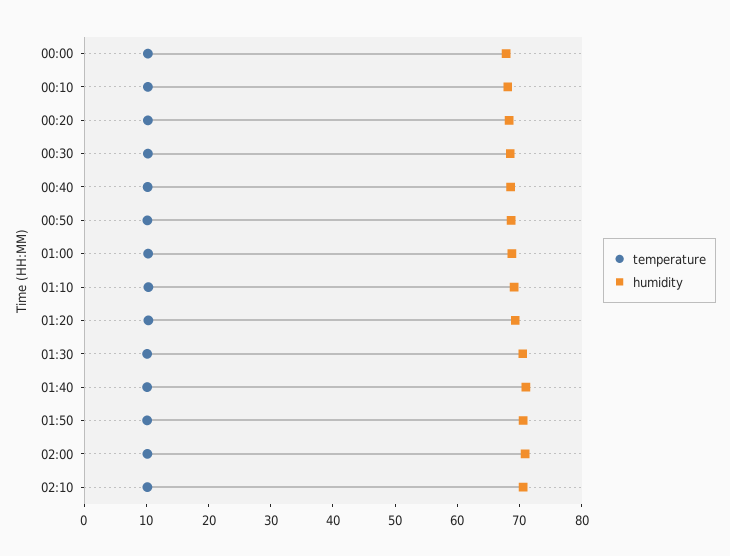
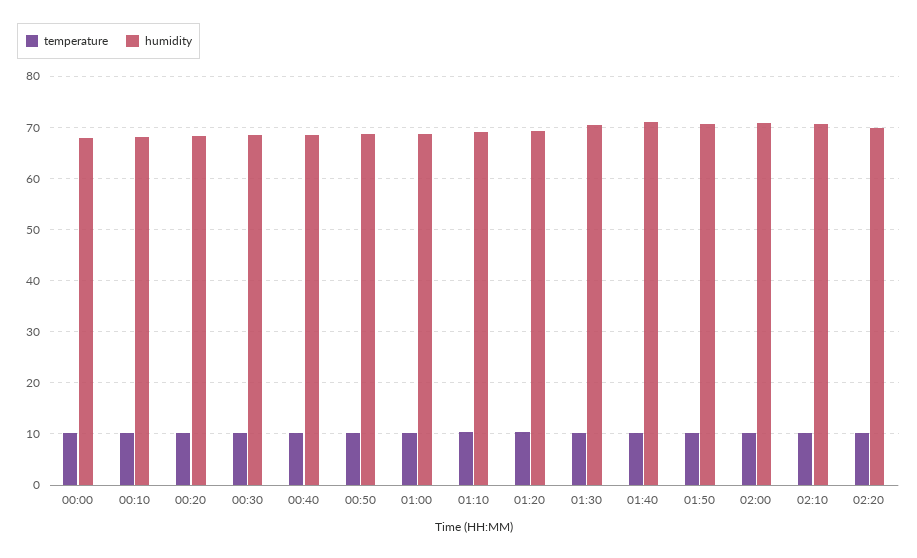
temperature, 02:20: none -> 10
humidity, 02:20: none -> 70

